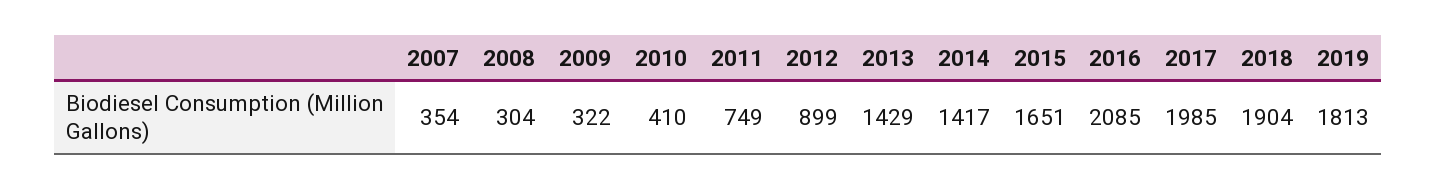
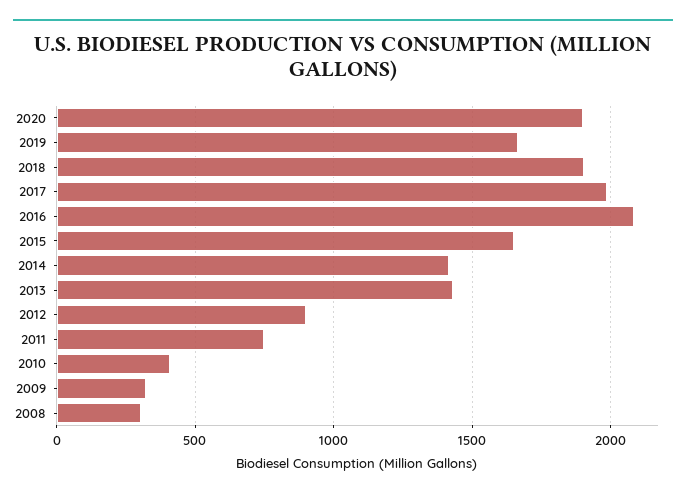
2007: 354 -> none
2019: 1813 -> 1650
2020: none -> 1900

